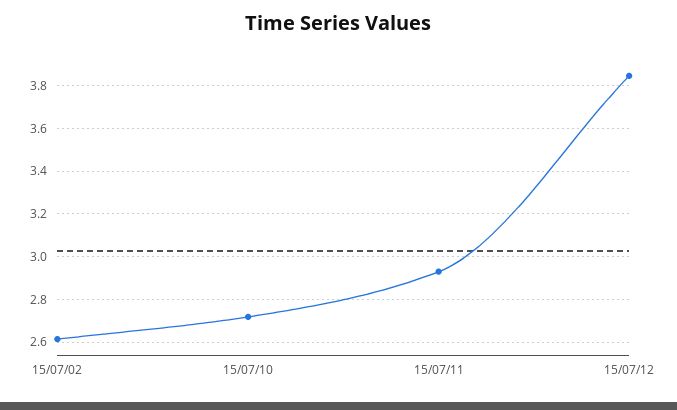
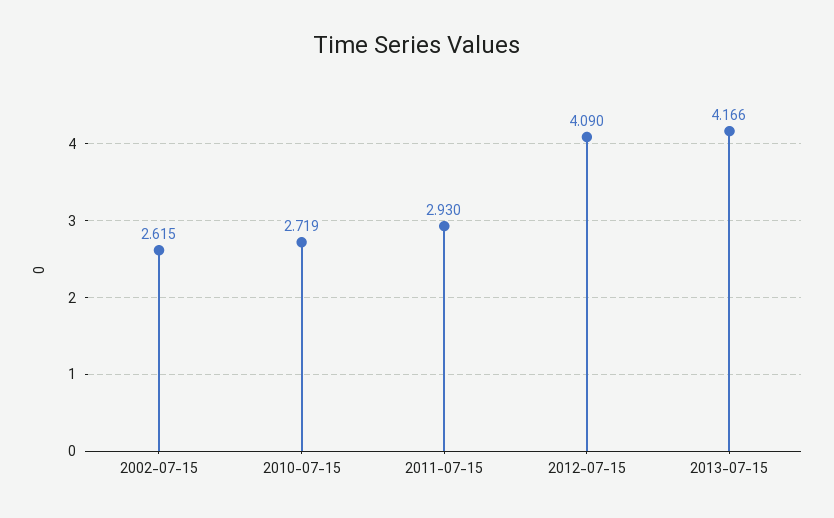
15/07/12: 3.85 -> 4.09
2013-07-15: none -> 4.166

